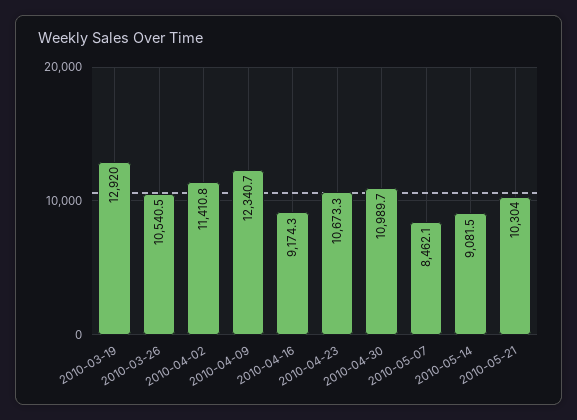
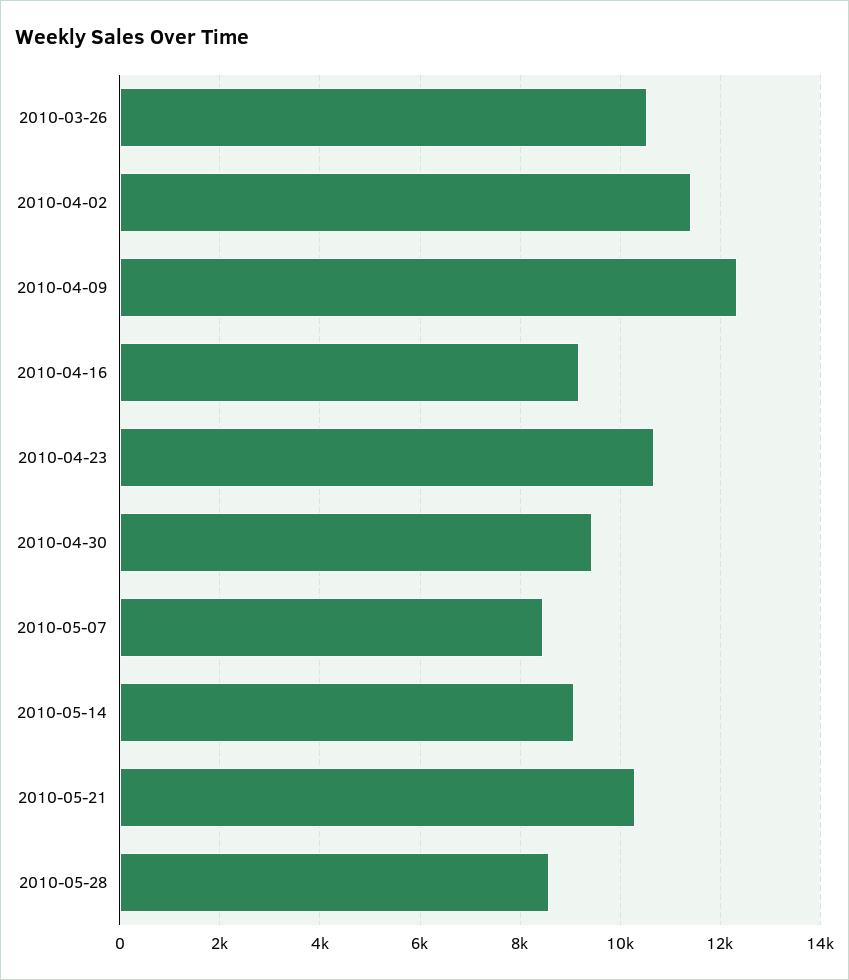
2010-03-19: 12920 -> none
2010-04-30: 10989.7 -> 9400
2010-05-28: none -> 8600

